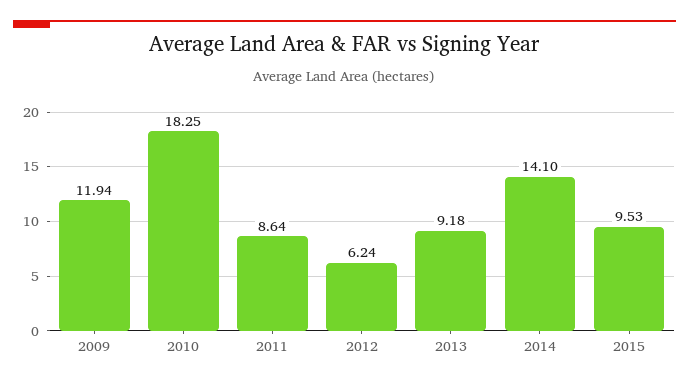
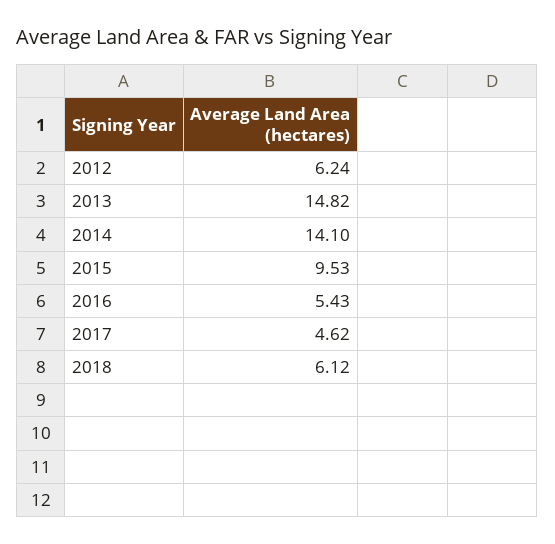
2009: 11.94 -> none
2010: 18.25 -> none
2011: 8.64 -> none
2013: 9.18 -> 14.82
2016: none -> 5.43
2017: none -> 4.62
2018: none -> 6.12

